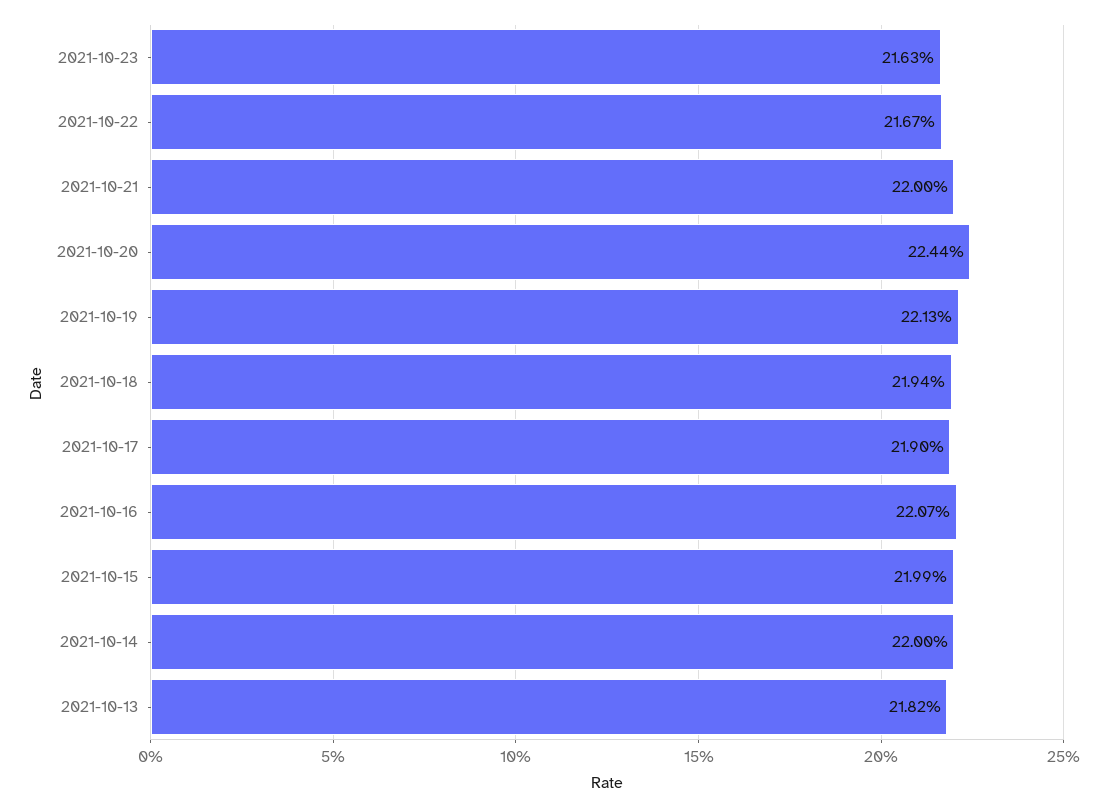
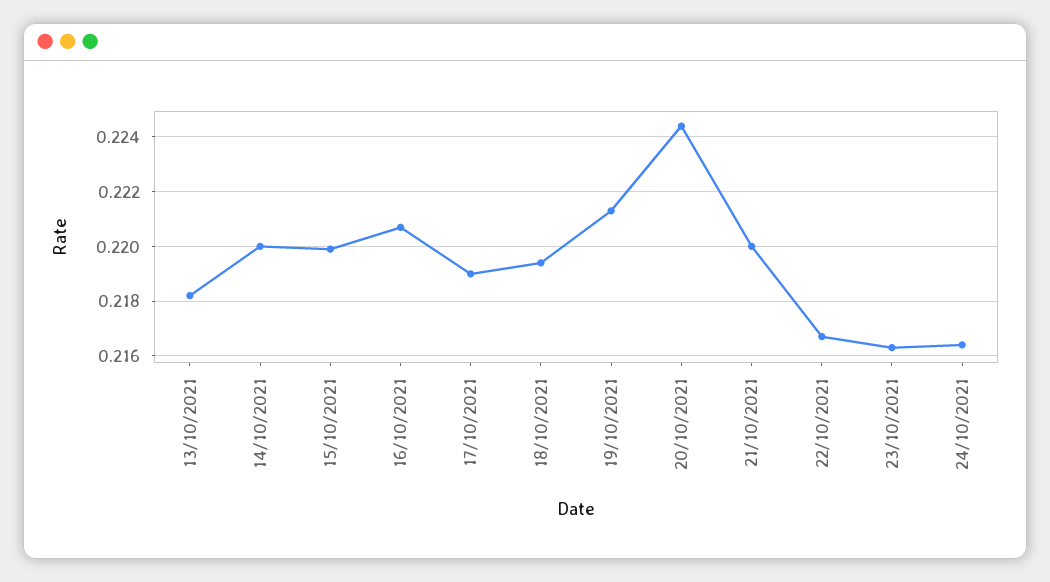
24/10/2021: none -> 0.2165

